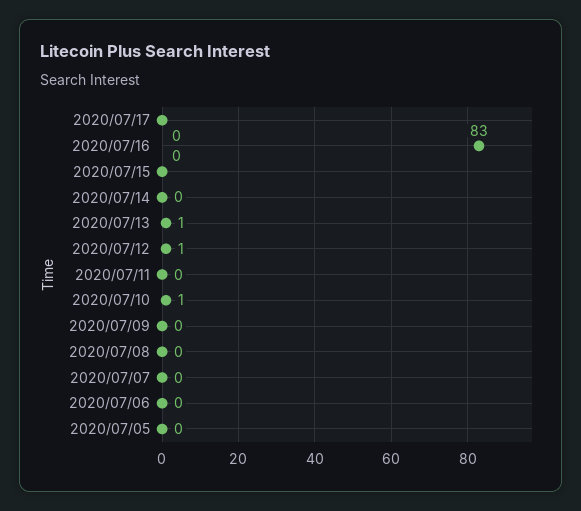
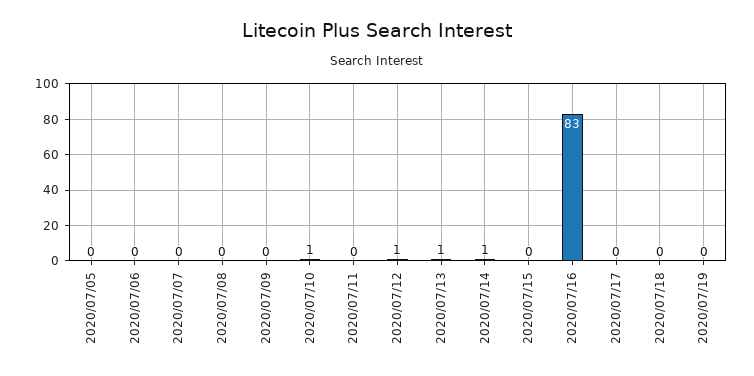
2020/07/14: 0 -> 1
2020/07/18: none -> 0
2020/07/19: none -> 0

